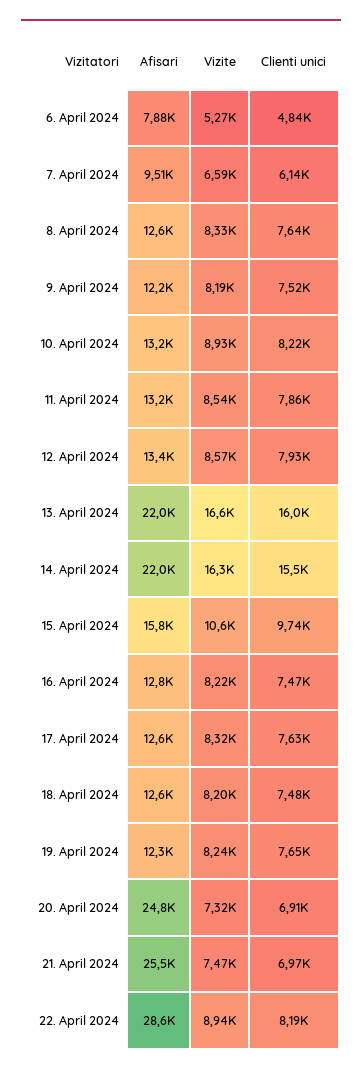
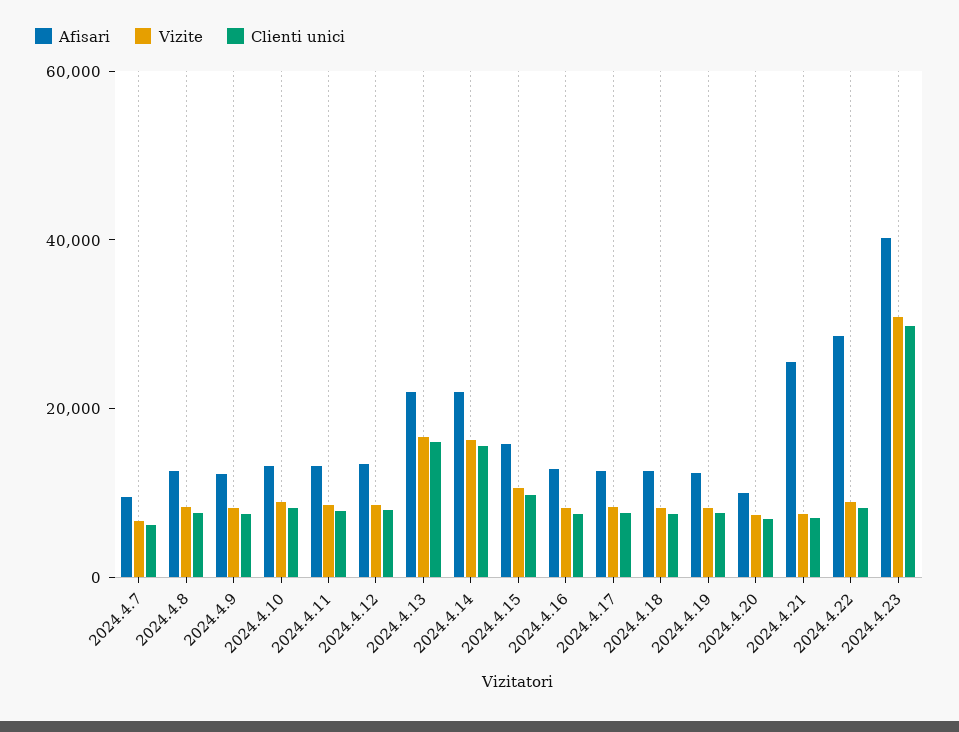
Afisari, 6. April 2024: 7880 -> none
Vizite, 6. April 2024: 5270 -> none
Clienti unici, 6. April 2024: 4840 -> none
Afisari, 20. April 2024: 24800 -> 10000
Afisari, 2024.4.23: none -> 40000
Vizite, 2024.4.23: none -> 30000
Clienti unici, 2024.4.23: none -> 30000

